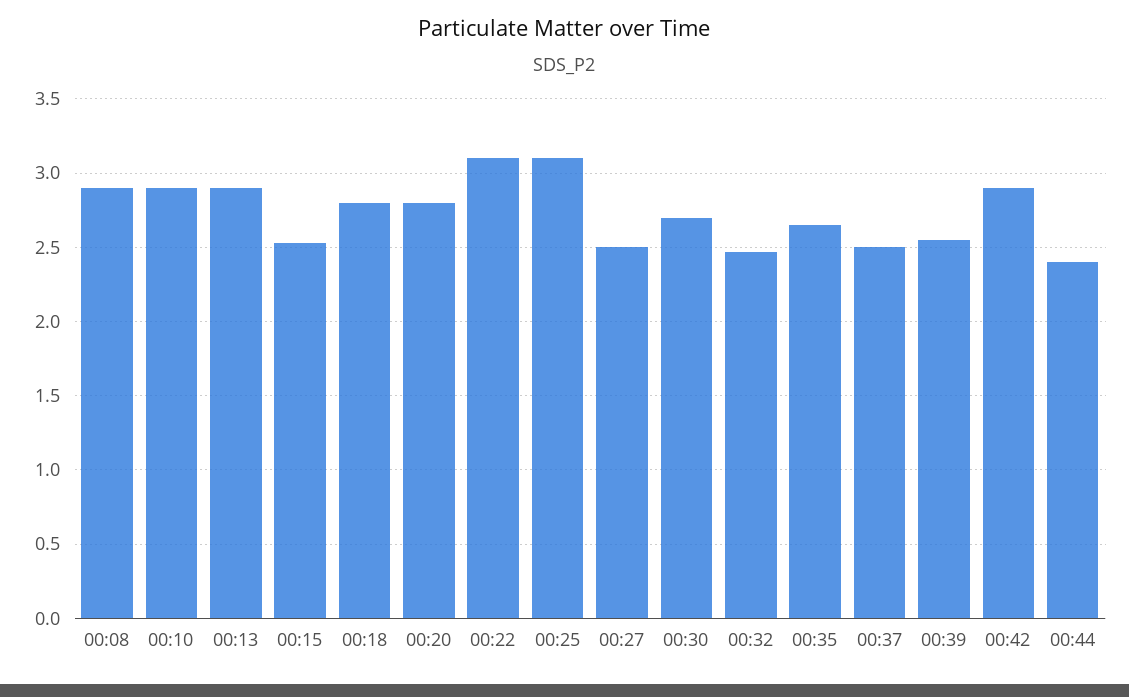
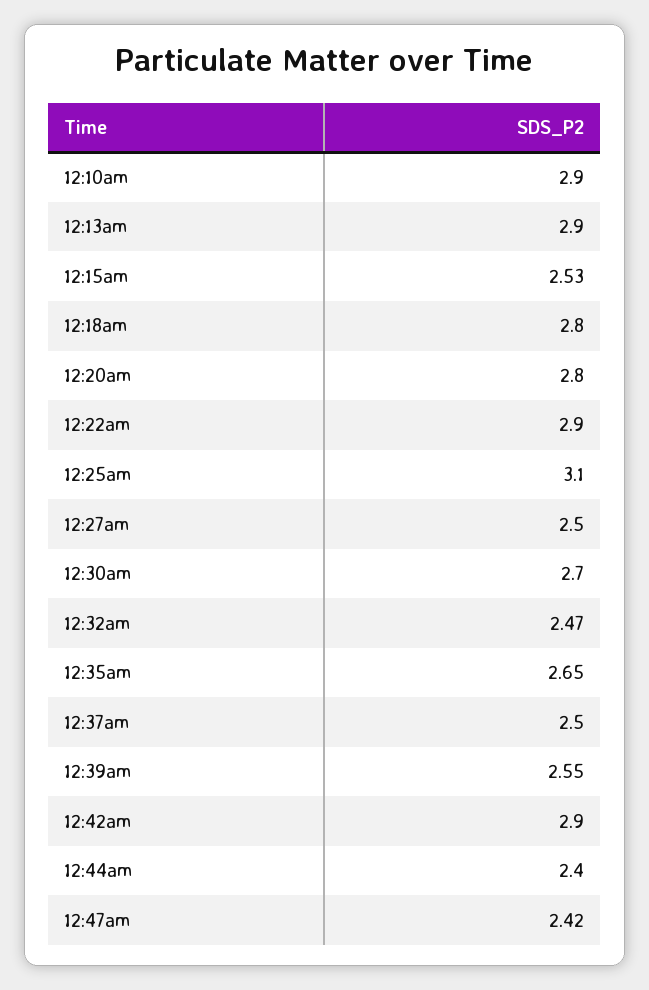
00:08: 2.9 -> none
00:22: 3.1 -> 2.9
12:47am: none -> 2.42

